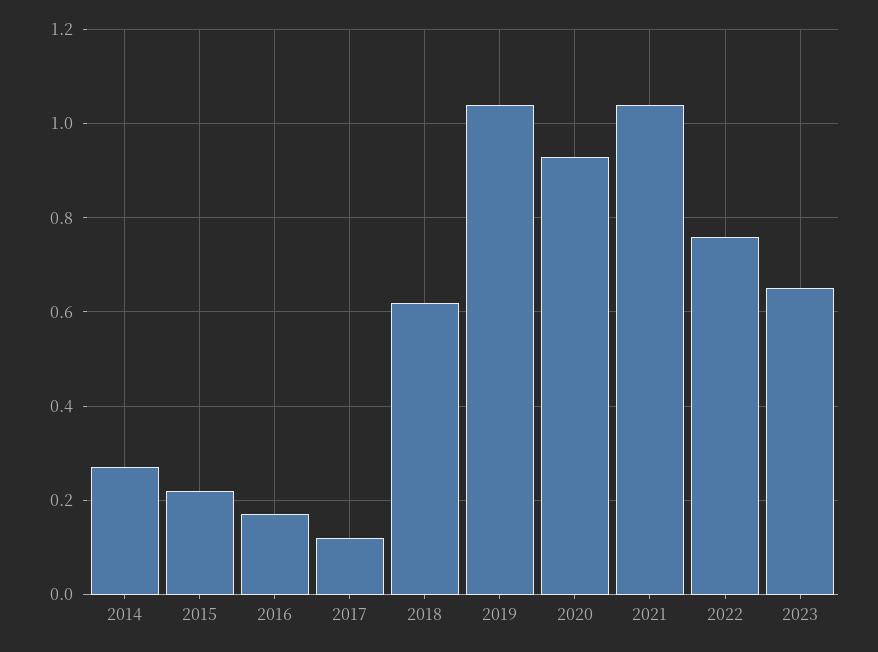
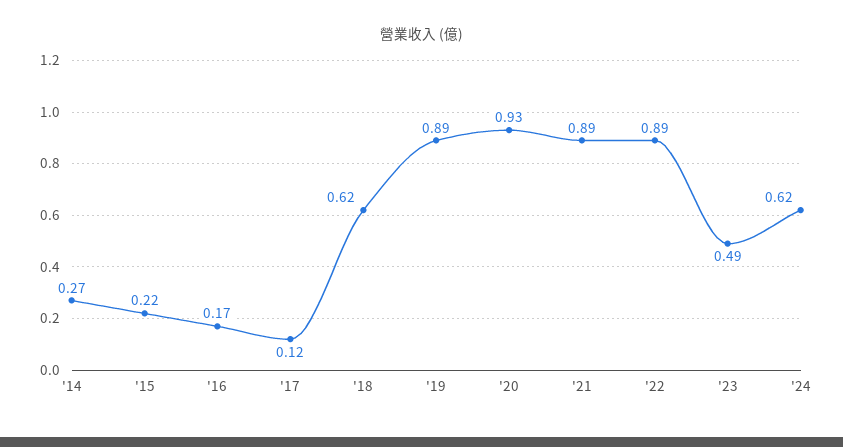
2019: 1.05 -> 0.89
2021: 1.05 -> 0.89
2022: 0.75 -> 0.89
2023: 0.65 -> 0.49
'24: none -> 0.62

